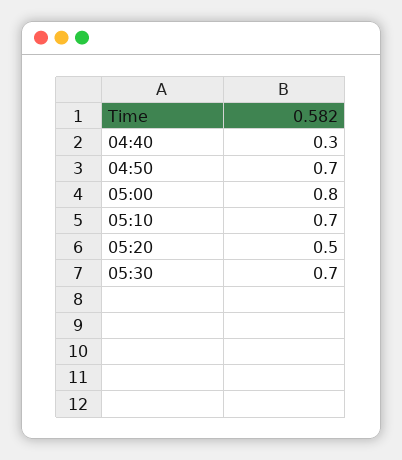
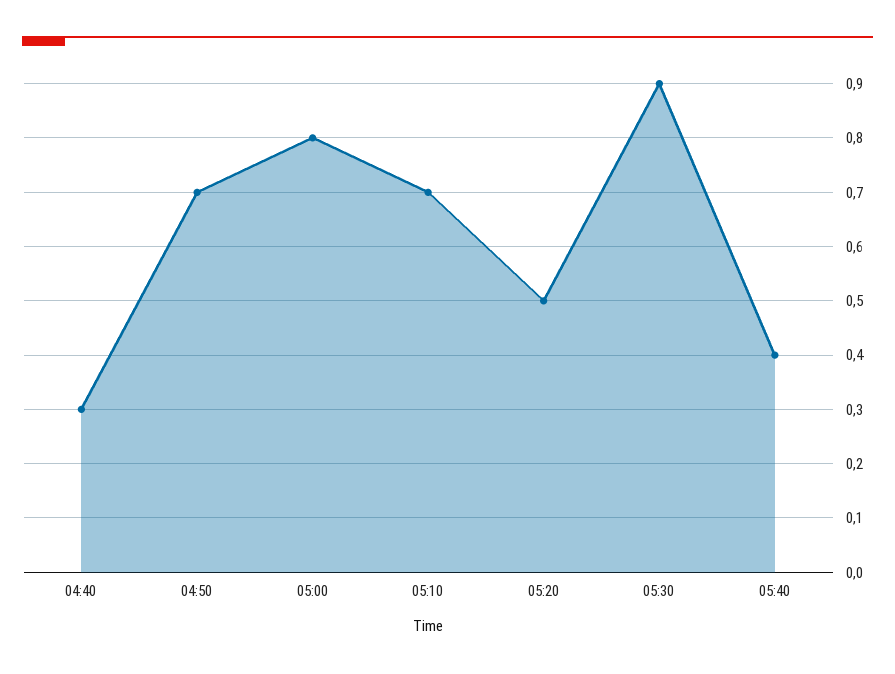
05:30: 0.7 -> 0.9
05:40: none -> 0.4

